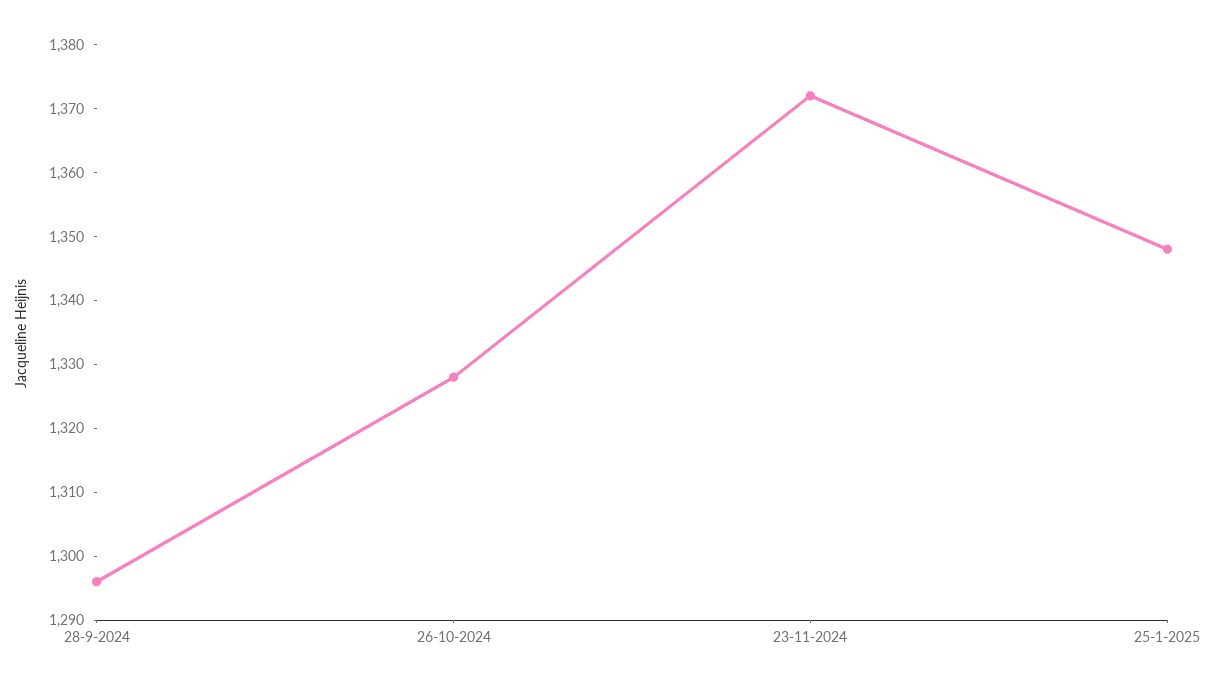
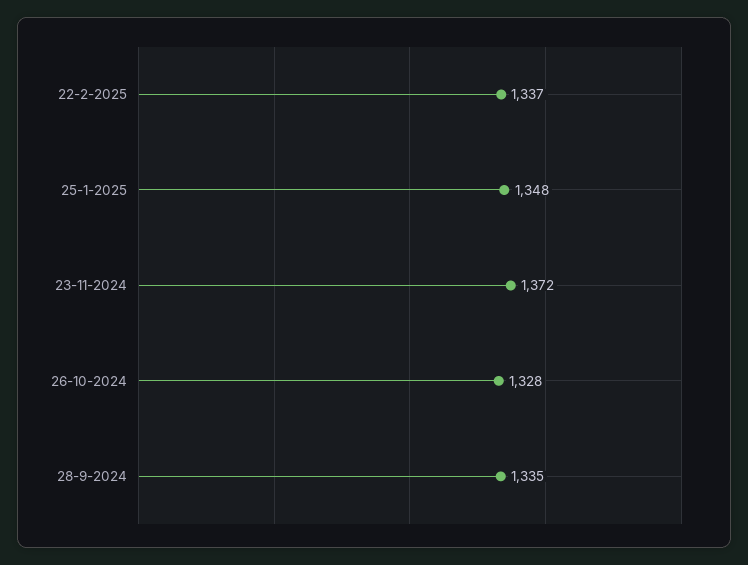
28-9-2024: 1295 -> 1335
22-2-2025: none -> 1337

